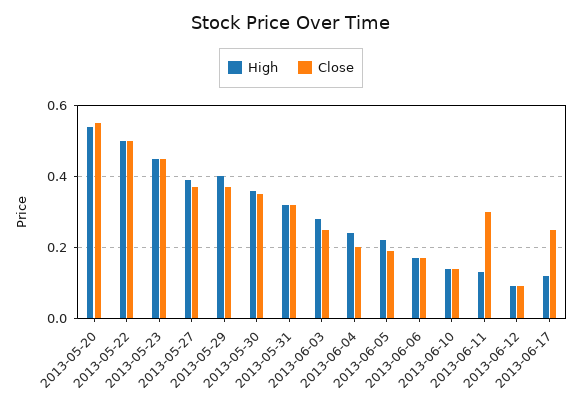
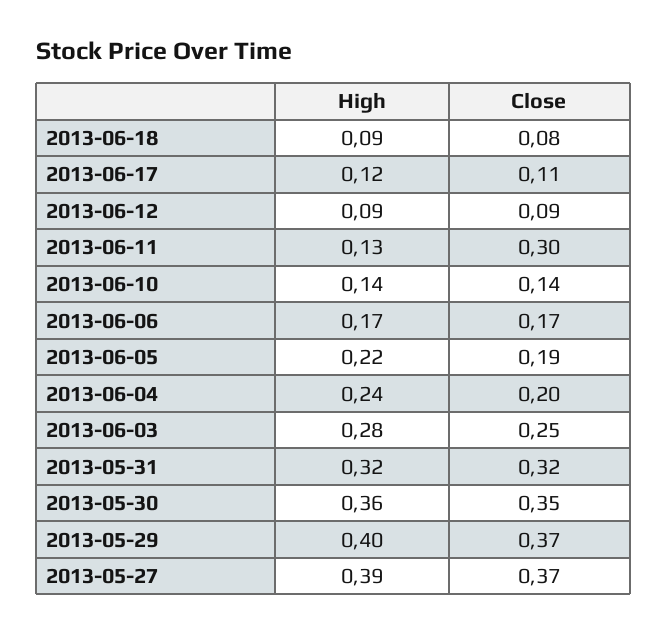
High, 2013-05-20: 0.55 -> none
Close, 2013-05-20: 0.55 -> none
High, 2013-05-22: 0.5 -> none
Close, 2013-05-22: 0.5 -> none
High, 2013-05-23: 0.45 -> none
Close, 2013-05-23: 0.45 -> none
Close, 2013-06-17: 0.25 -> 0.11
High, 2013-06-18: none -> 0.09
Close, 2013-06-18: none -> 0.08

